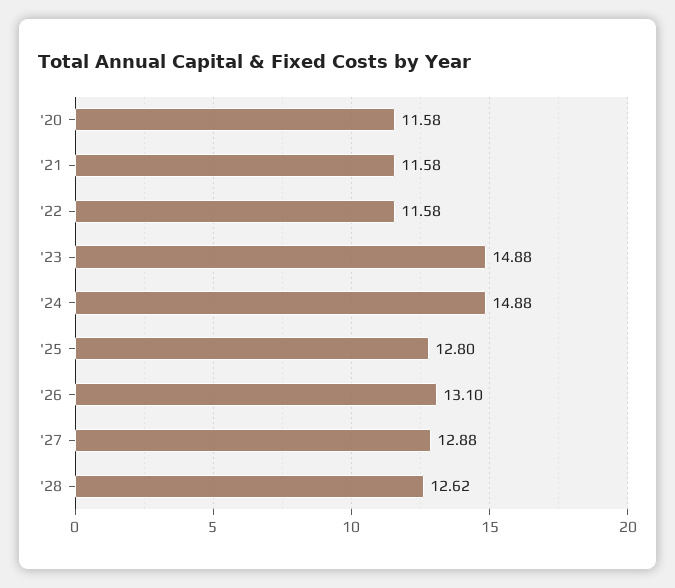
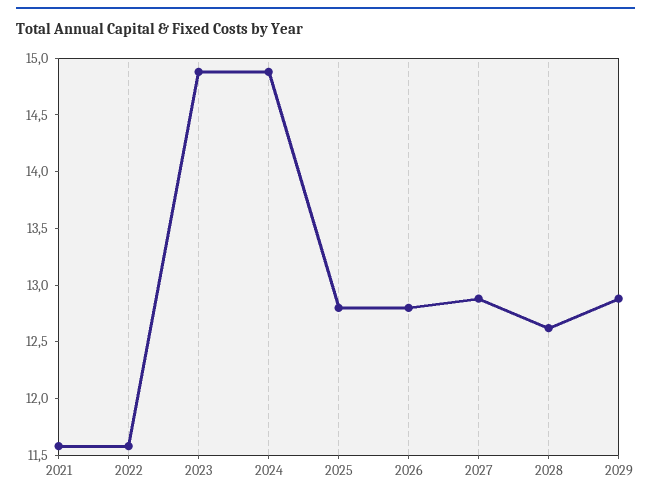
'20: 11.58 -> none
'26: 13.1 -> 12.8
2029: none -> 12.9

